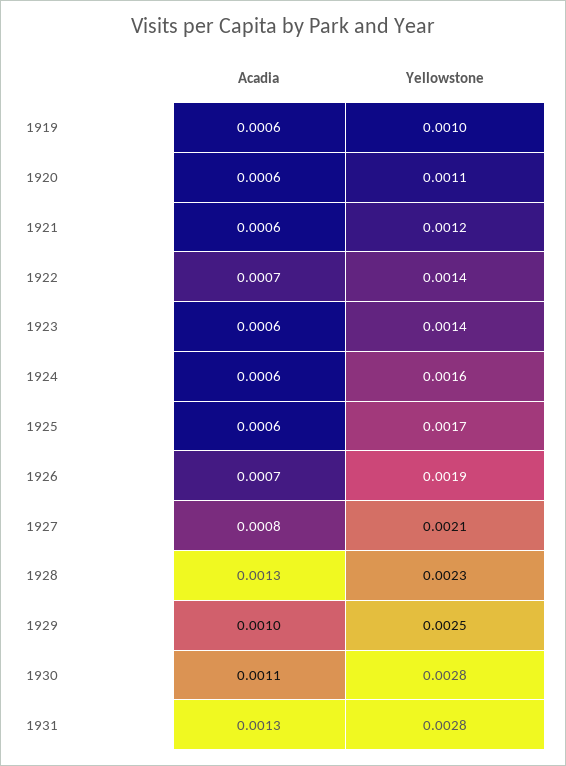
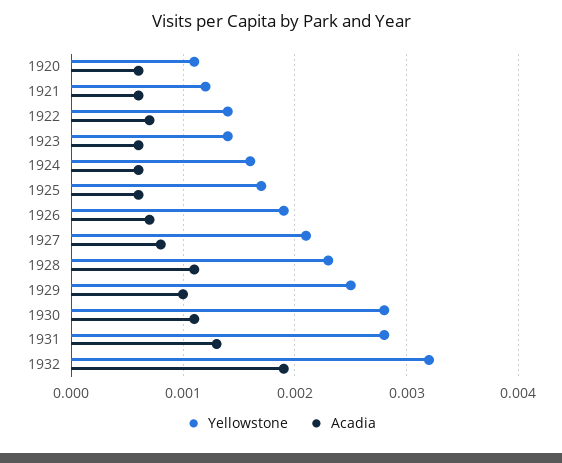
Acadia, 1919: 0.0006 -> none
Yellowstone, 1919: 0.001 -> none
Acadia, 1928: 0.0013 -> 0.0011
Yellowstone, 1932: none -> 0.0032
Acadia, 1932: none -> 0.0019

